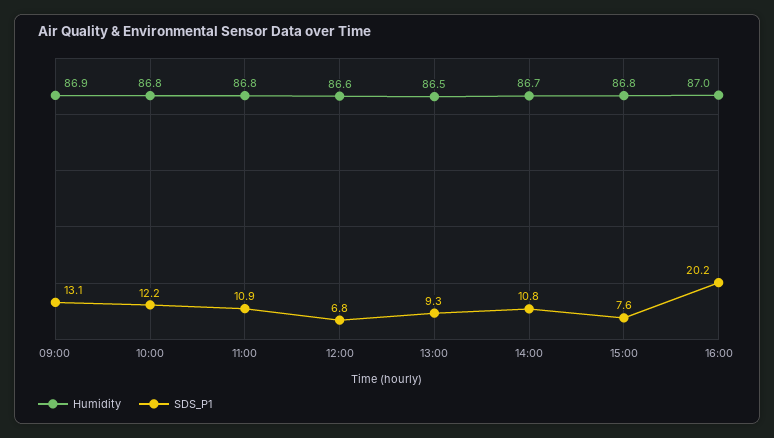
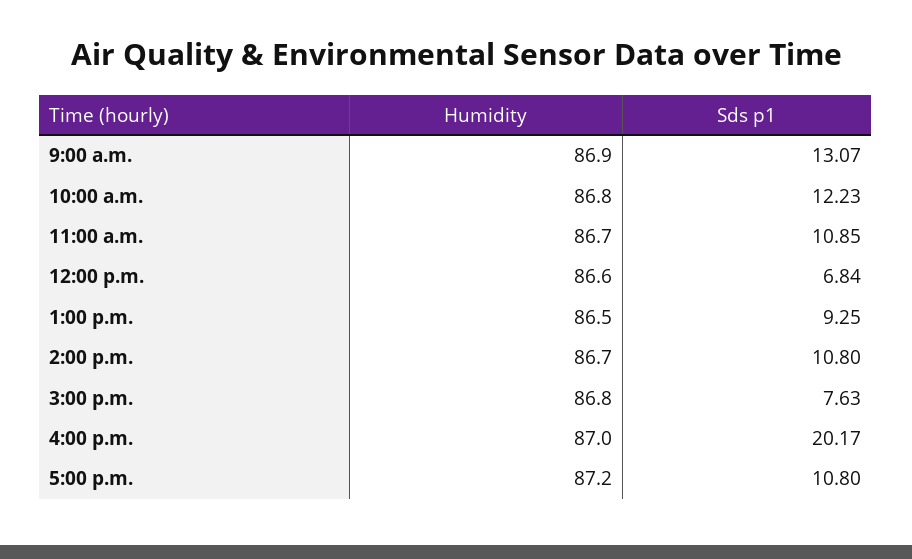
Humidity, 11:00: 86.8 -> 86.7
Humidity, 5:00 p.m.: none -> 87.2
SDS_P1, 5:00 p.m.: none -> 10.8

